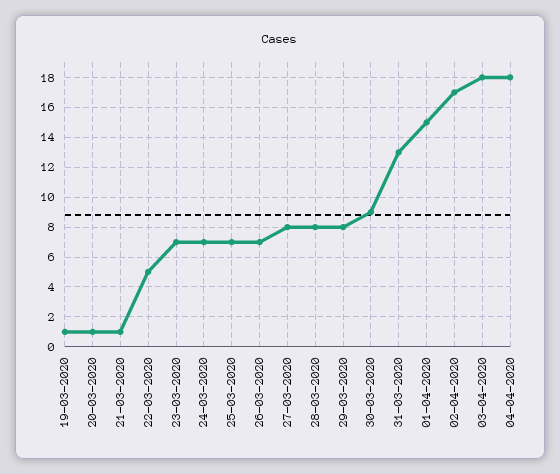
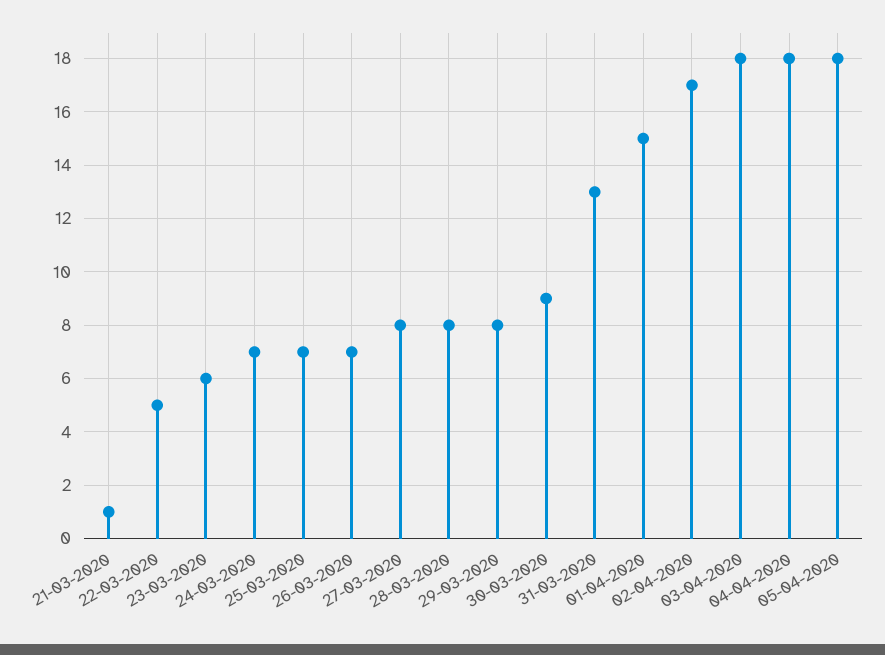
19-03-2020: 1 -> none
20-03-2020: 1 -> none
23-03-2020: 7 -> 6
05-04-2020: none -> 18

